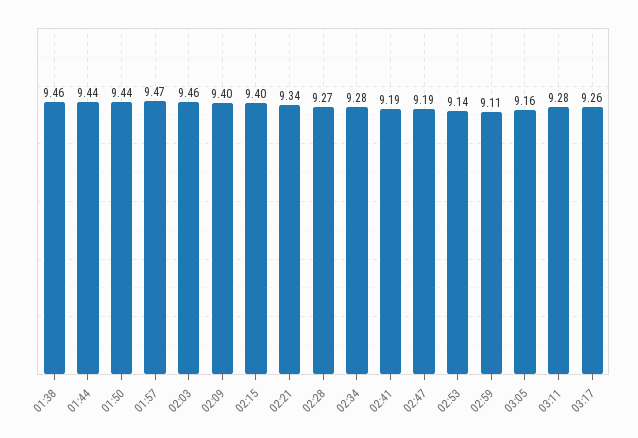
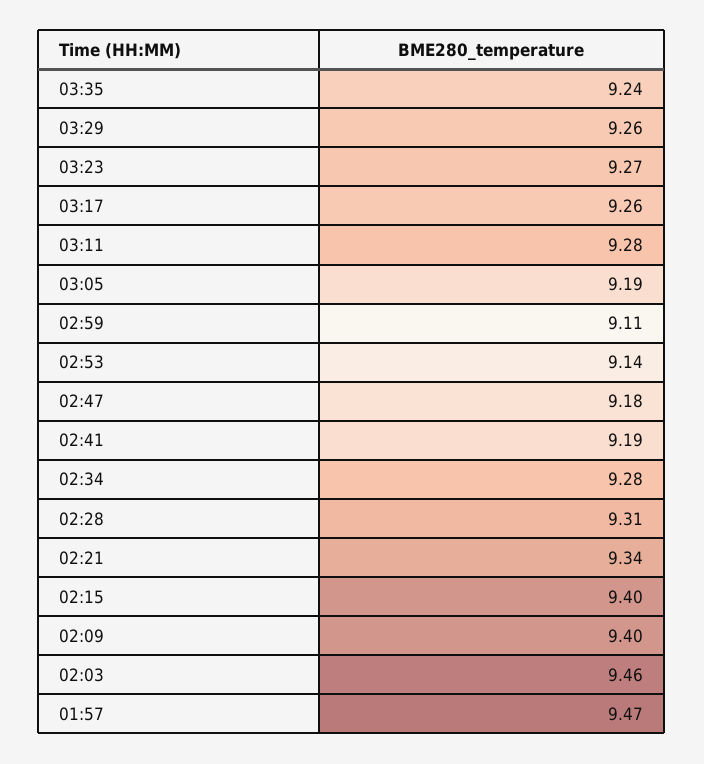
01:38: 9.46 -> none
01:44: 9.44 -> none
01:50: 9.44 -> none
02:28: 9.27 -> 9.31
02:47: 9.19 -> 9.18
03:05: 9.16 -> 9.19
03:35: none -> 9.24
03:29: none -> 9.26
03:23: none -> 9.27

